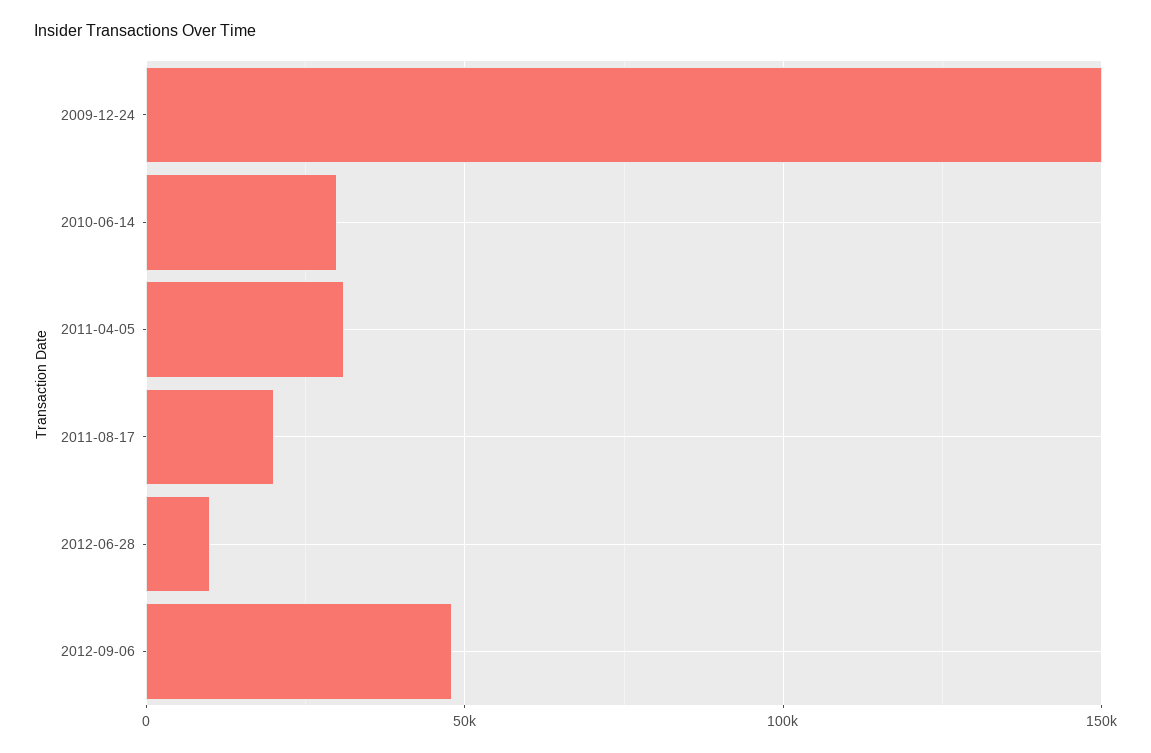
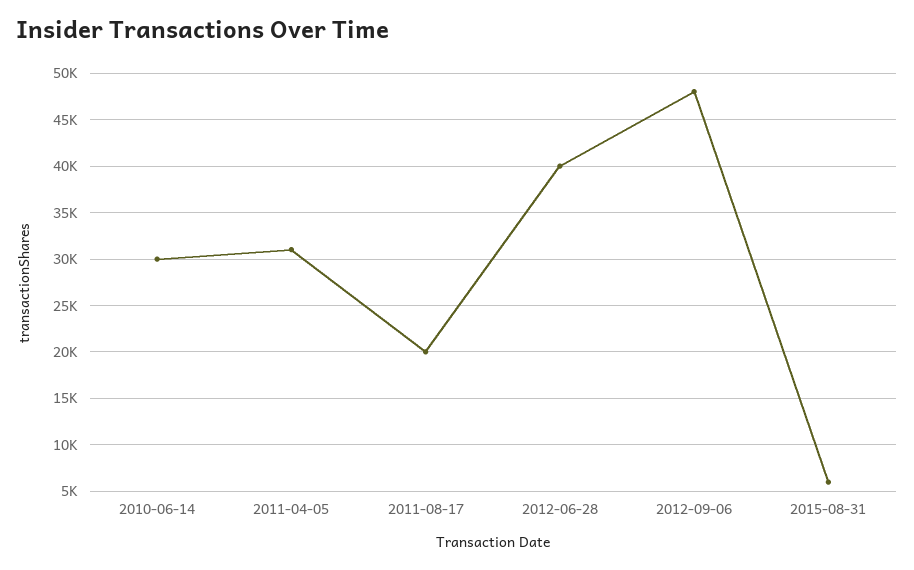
2009-12-24: 150000 -> none
2012-06-28: 10000 -> 40000
2015-08-31: none -> 6000

